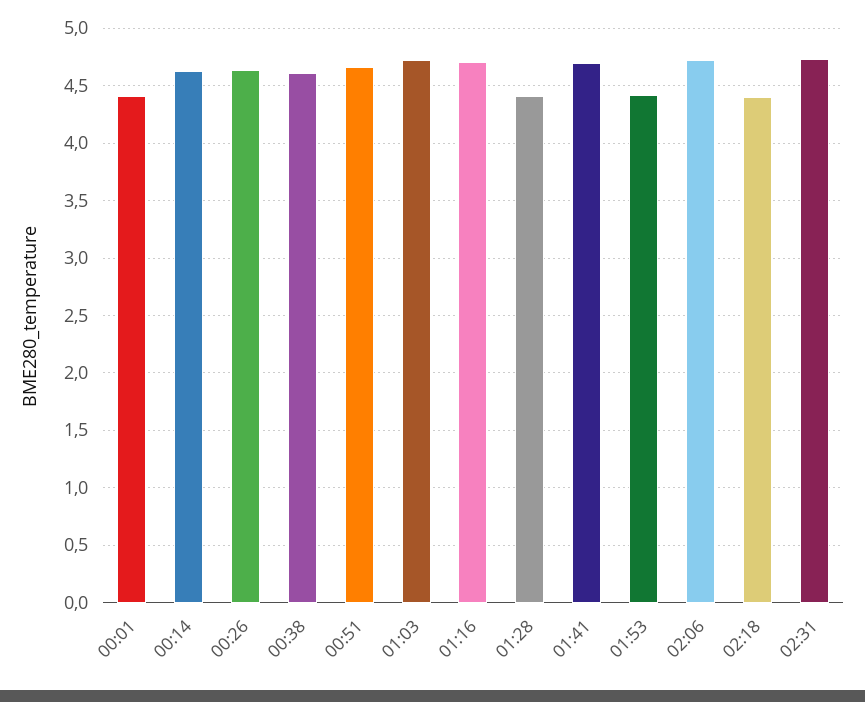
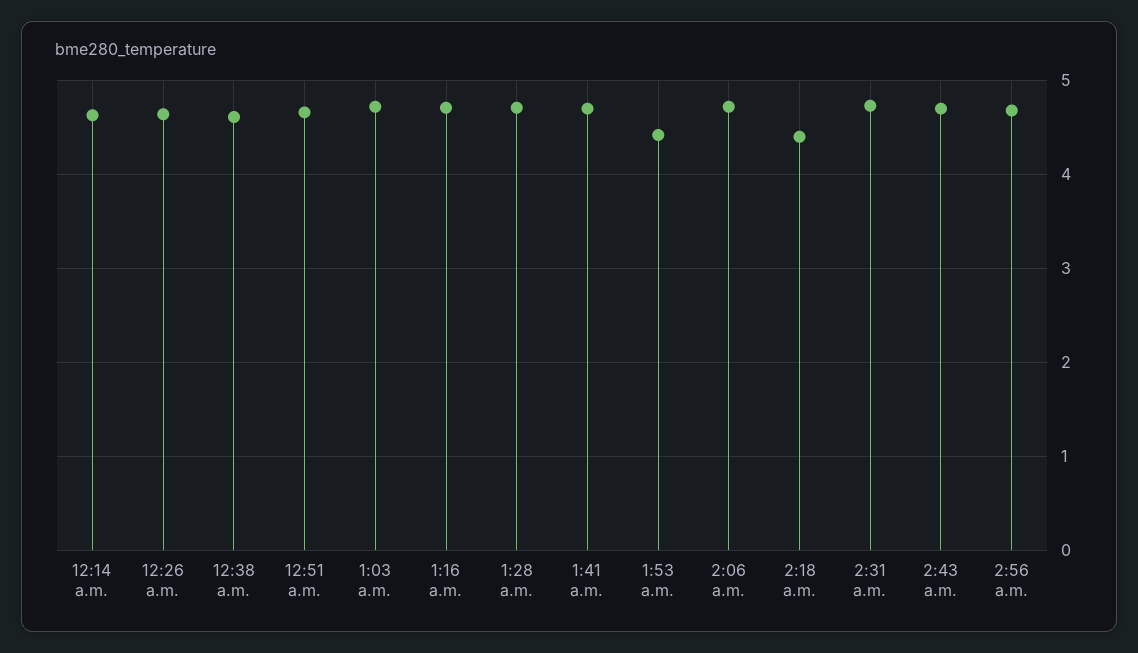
00:01: 4.4 -> none
01:28: 4.4 -> 4.7
2:43 a.m.: none -> 4.7
2:56 a.m.: none -> 4.7

